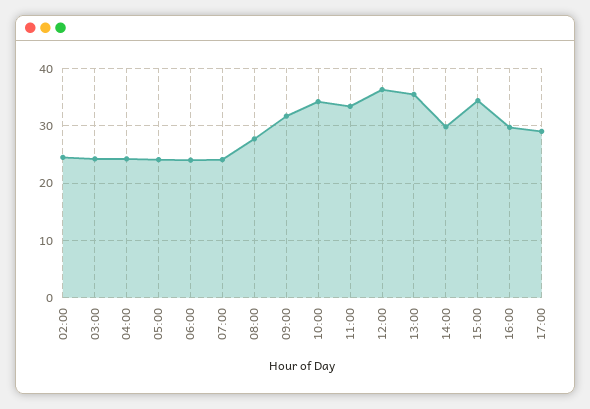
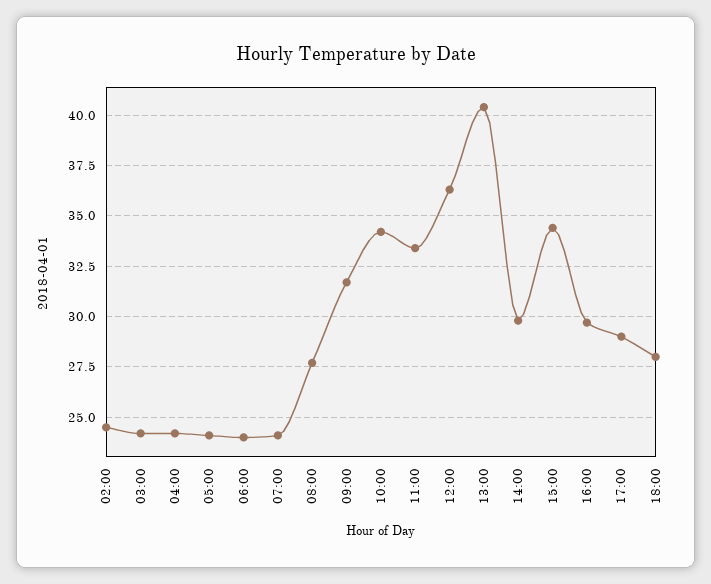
13:00: 36 -> 40.5
18:00: none -> 28

